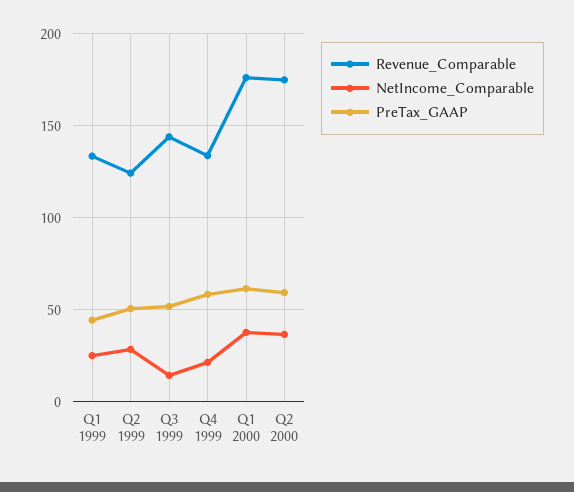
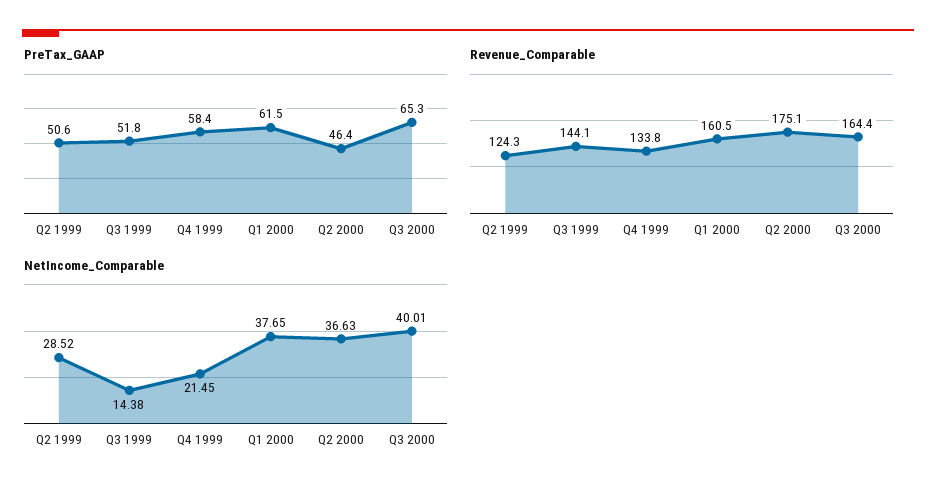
Revenue_Comparable, Q1 1999: 135 -> none
NetIncome_Comparable, Q1 1999: 25 -> none
PreTax_GAAP, Q1 1999: 45 -> none
Revenue_Comparable, Q1 2000: 175 -> 160.5
PreTax_GAAP, Q2 2000: 60 -> 46.4
PreTax_GAAP, Q3 2000: none -> 65.3
Revenue_Comparable, Q3 2000: none -> 164.4
NetIncome_Comparable, Q3 2000: none -> 40.01

